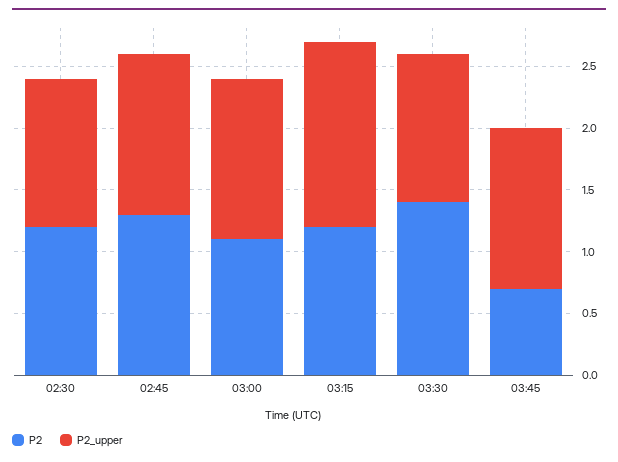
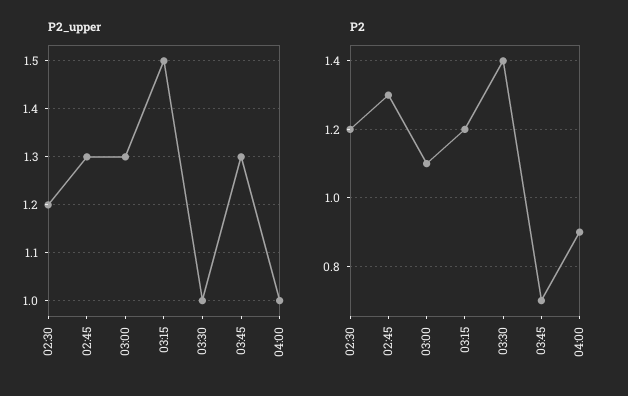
P2_upper, 03:30: 1.2 -> 1
P2_upper, 04:00: none -> 1
P2, 04:00: none -> 0.9

